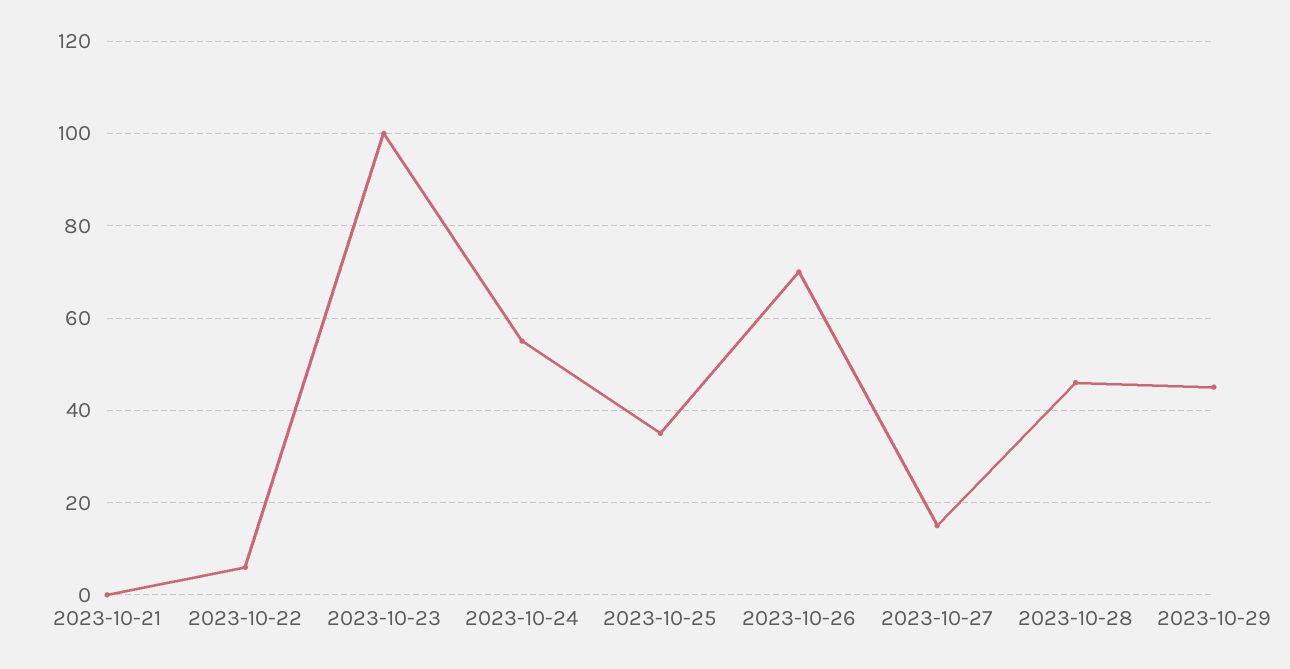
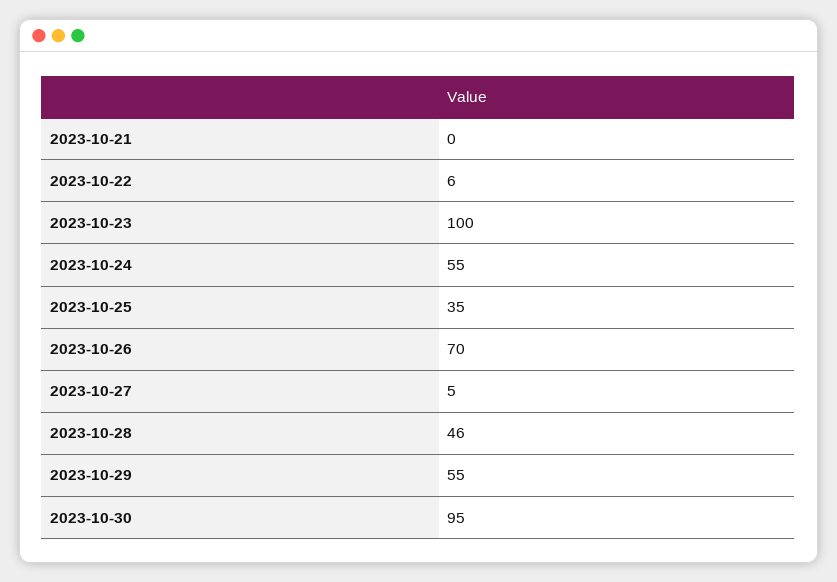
2023-10-27: 15 -> 5
2023-10-29: 45 -> 55
2023-10-30: none -> 95

